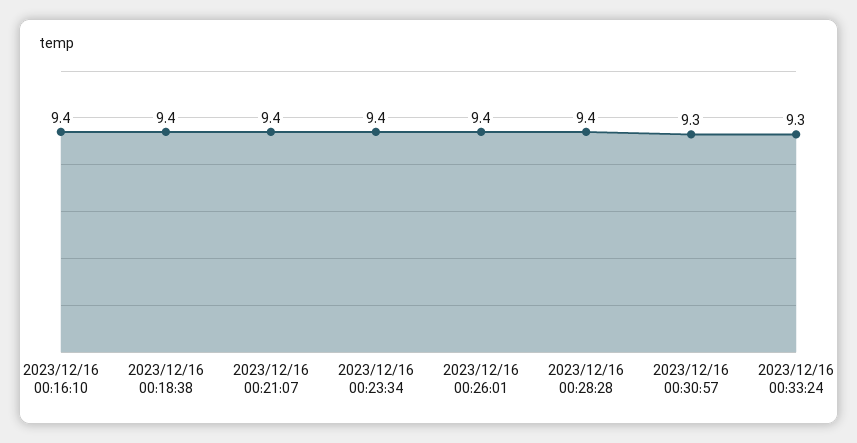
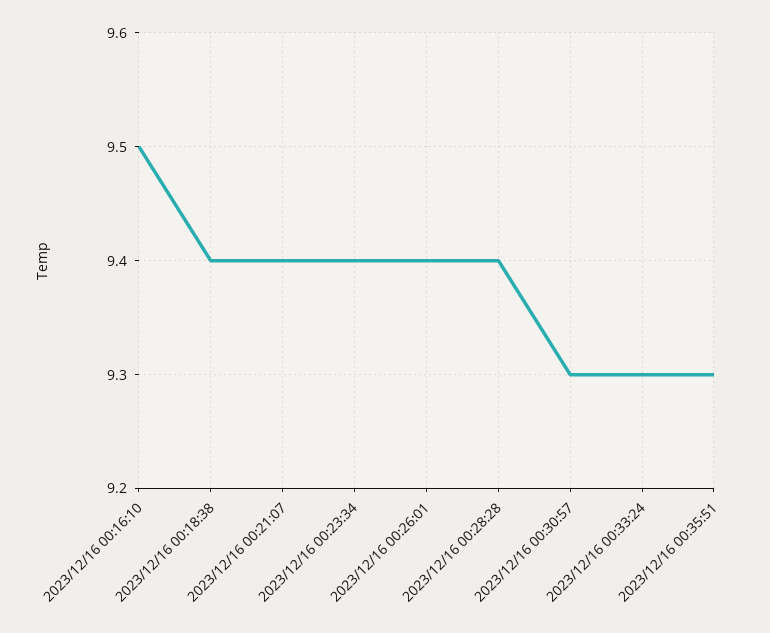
2023/12/16 00:16:10: 9.4 -> 9.5
2023/12/16 00:35:51: none -> 9.3

